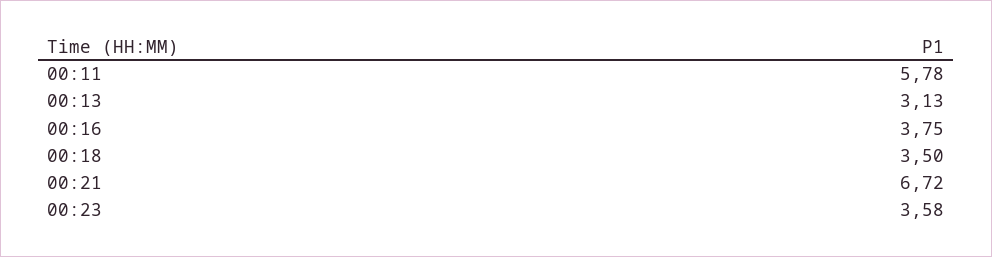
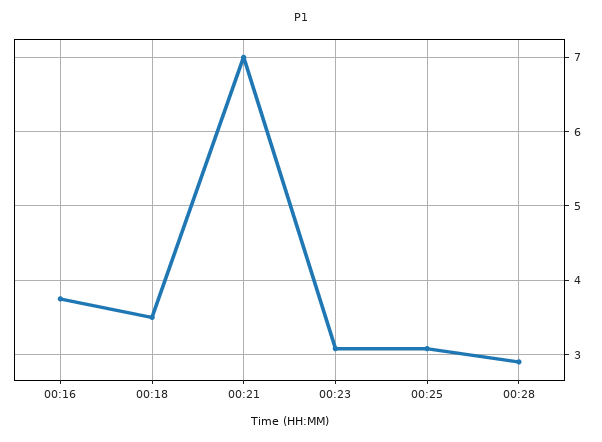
00:11: 5.78 -> none
00:13: 3.13 -> none
00:21: 6.72 -> 7
00:23: 3.58 -> 3.1
00:25: none -> 3.1
00:28: none -> 2.9

